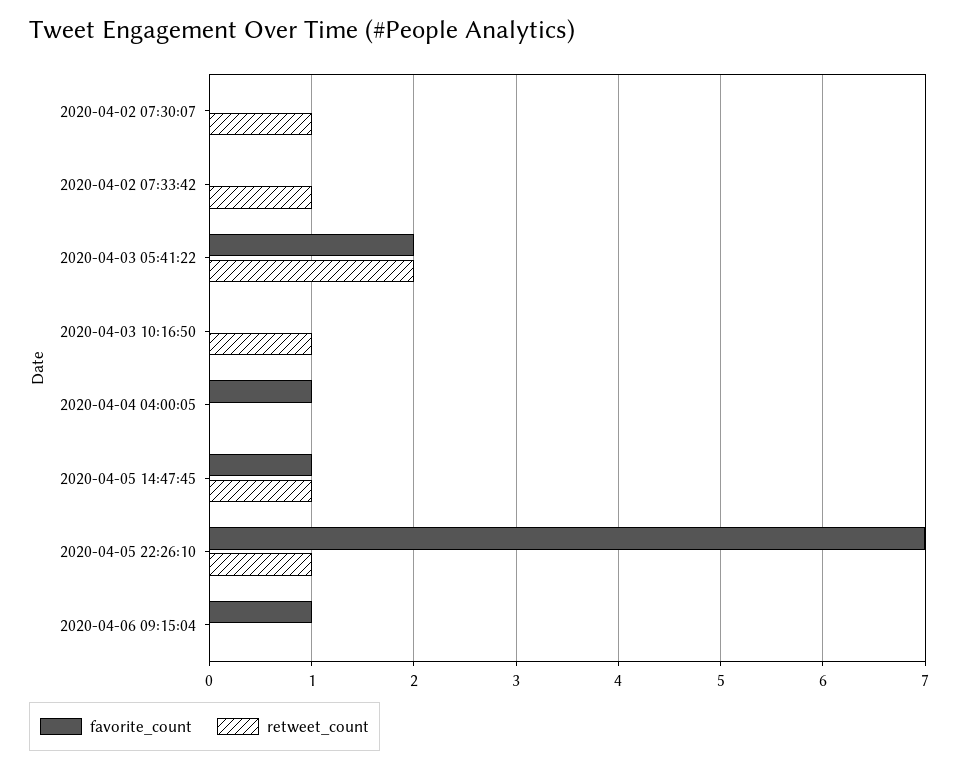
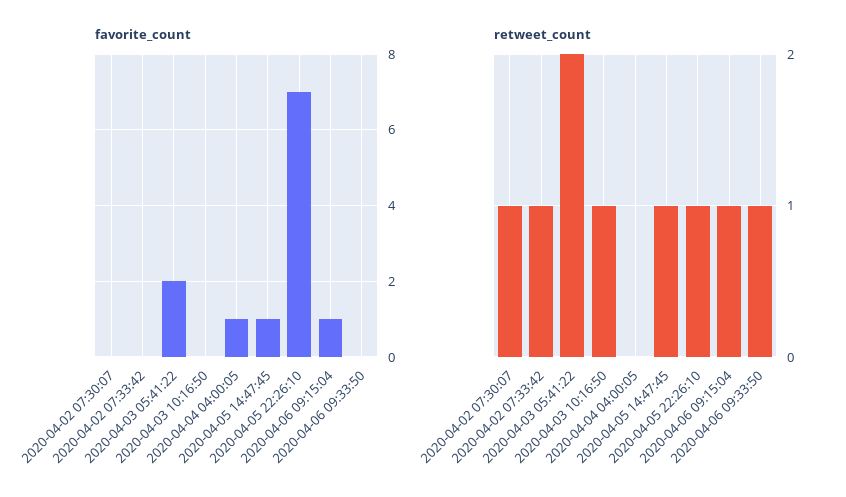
retweet_count, 2020-04-06 09:15:04: 0 -> 1
favorite_count, 2020-04-06 09:33:50: none -> 0
retweet_count, 2020-04-06 09:33:50: none -> 1

